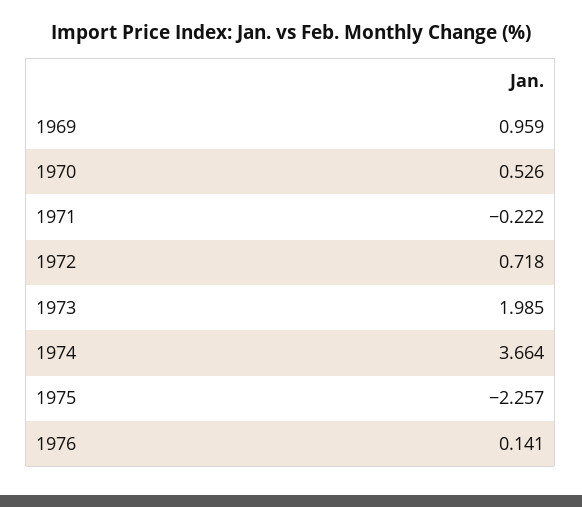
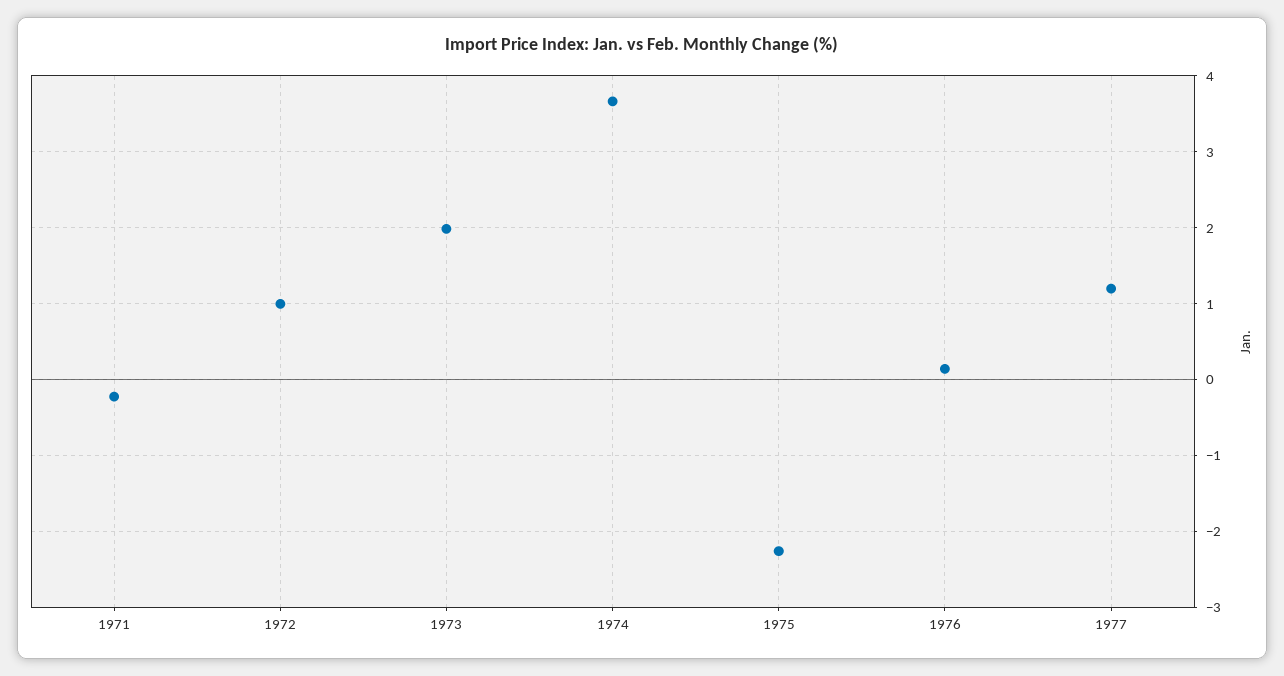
1969: 0.959 -> none
1970: 0.526 -> none
1972: 0.718 -> 1
1977: none -> 1.2

